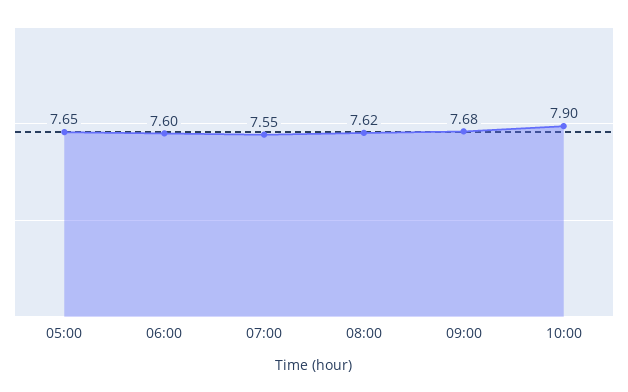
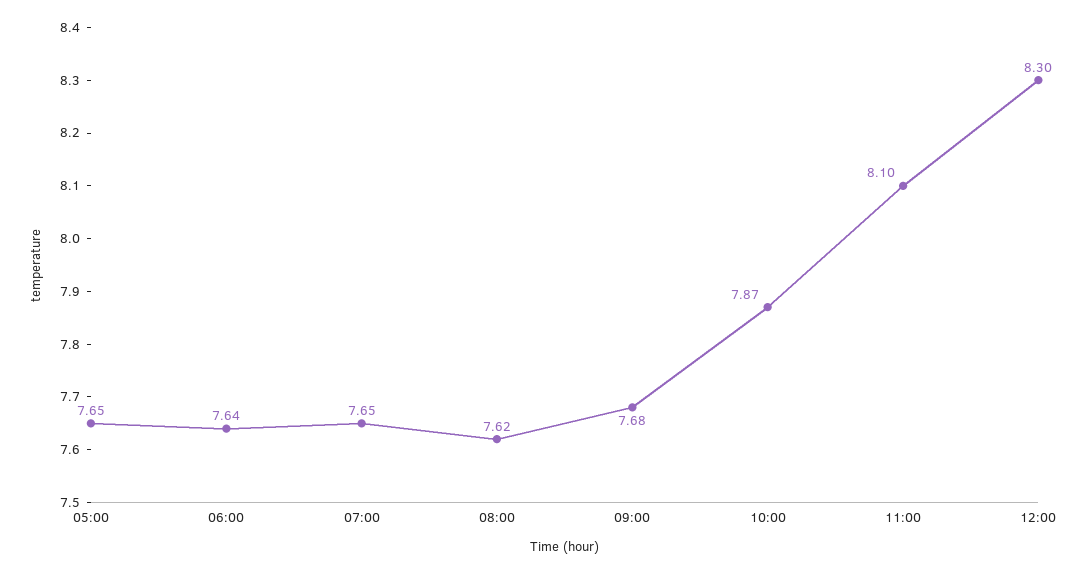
06:00: 7.6 -> 7.64
07:00: 7.55 -> 7.65
10:00: 7.9 -> 7.87
11:00: none -> 8.1
12:00: none -> 8.3

